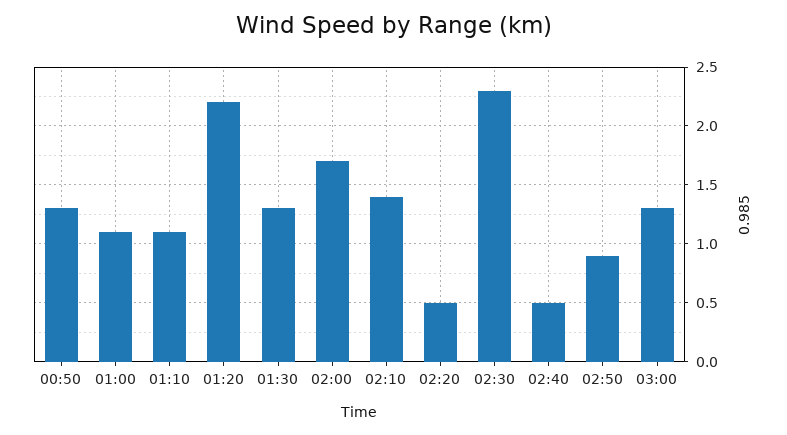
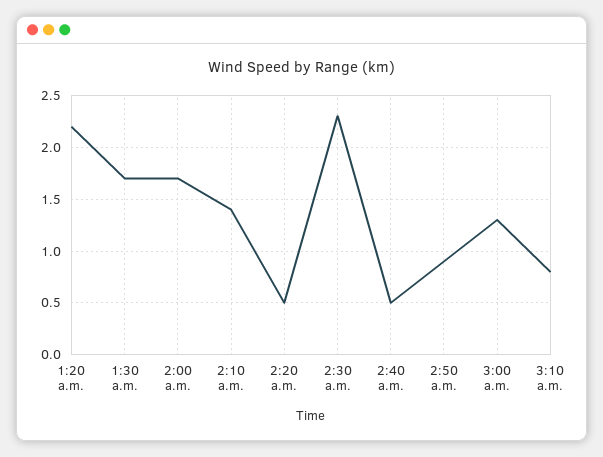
00:50: 1.3 -> none
01:00: 1.1 -> none
01:10: 1.1 -> none
01:30: 1.3 -> 1.7
3:10 a.m.: none -> 0.8

